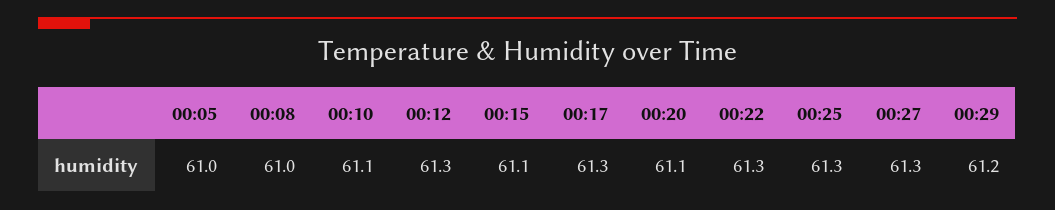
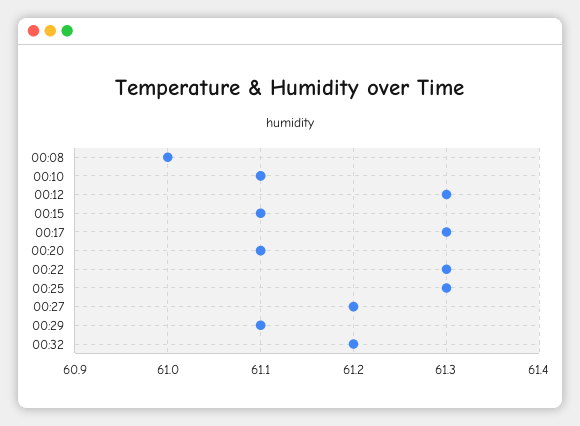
00:05: 61 -> none
00:27: 61.3 -> 61.2
00:29: 61.2 -> 61.1
00:32: none -> 61.2

